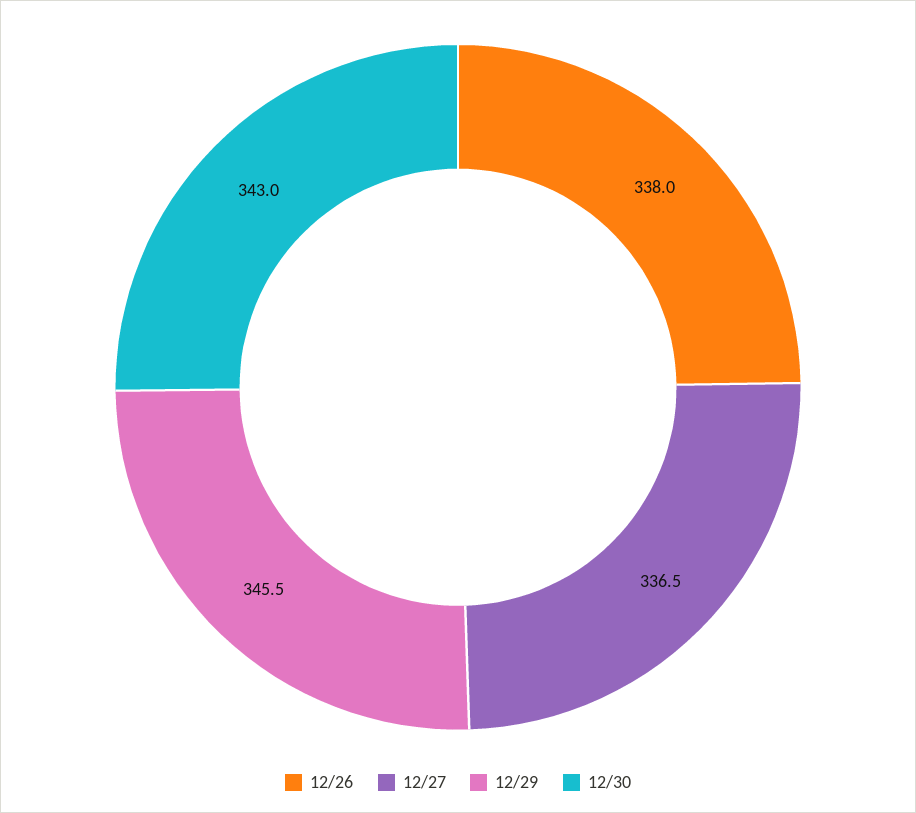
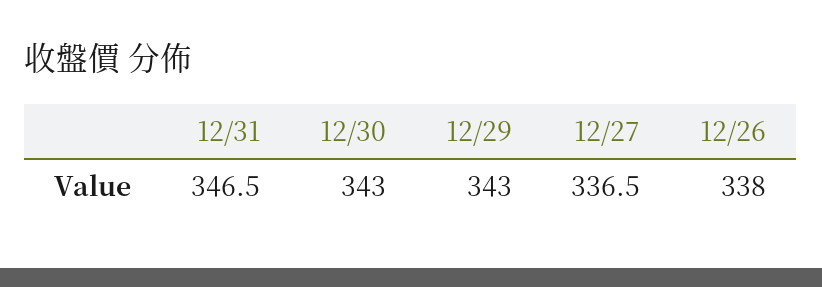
12/29: 345.5 -> 343
12/31: none -> 346.5

